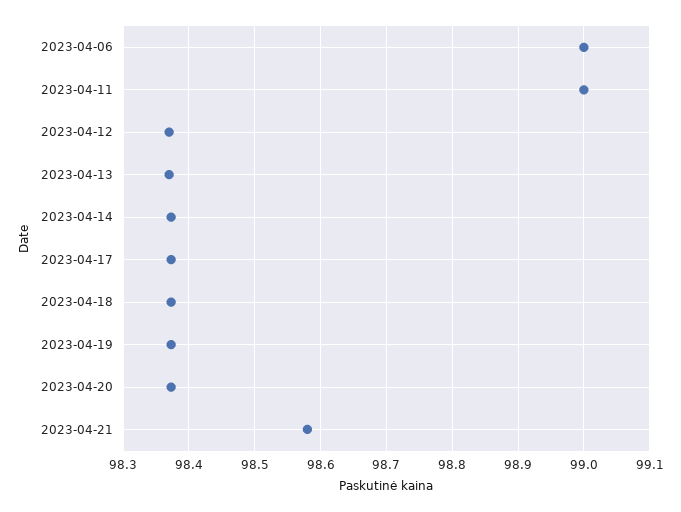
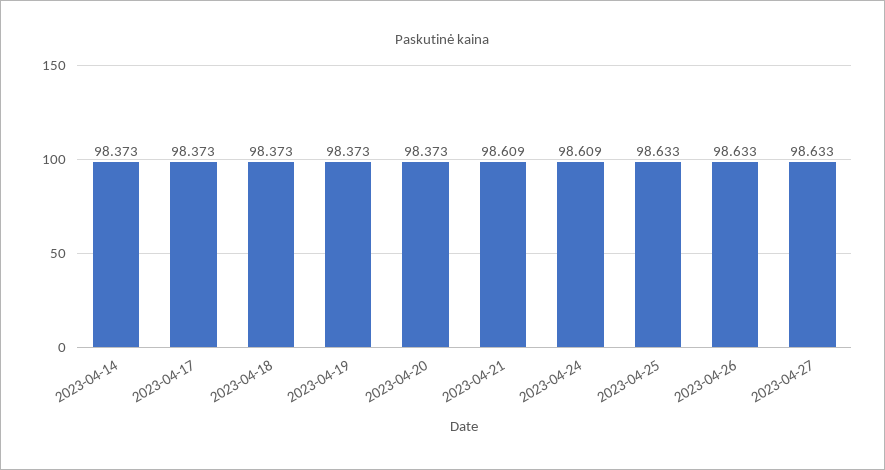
2023-04-06: 99 -> none
2023-04-11: 99 -> none
2023-04-12: 98.37 -> none
2023-04-13: 98.37 -> none
2023-04-21: 98.58 -> 98.609
2023-04-24: none -> 98.609
2023-04-25: none -> 98.633
2023-04-26: none -> 98.633
2023-04-27: none -> 98.633

